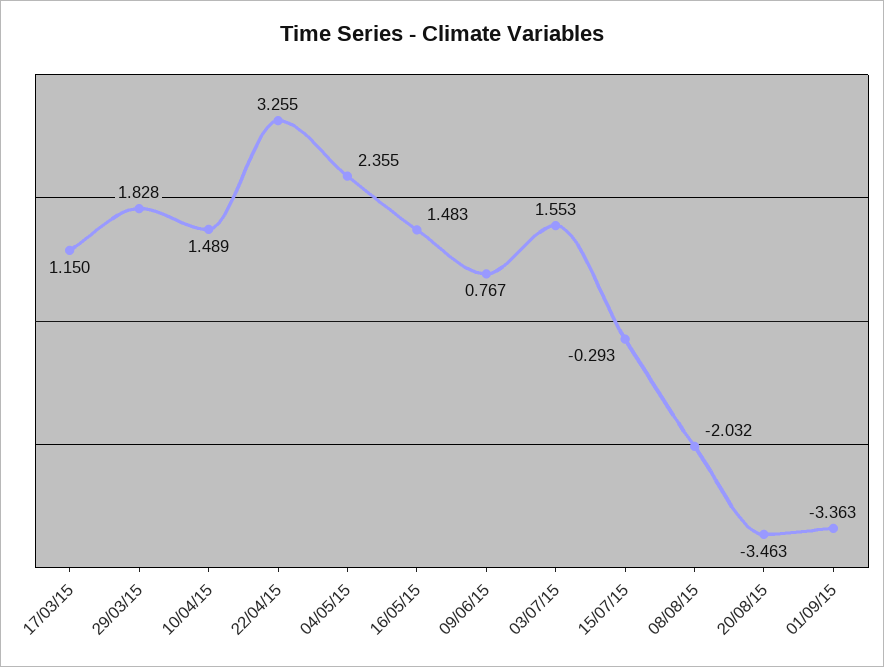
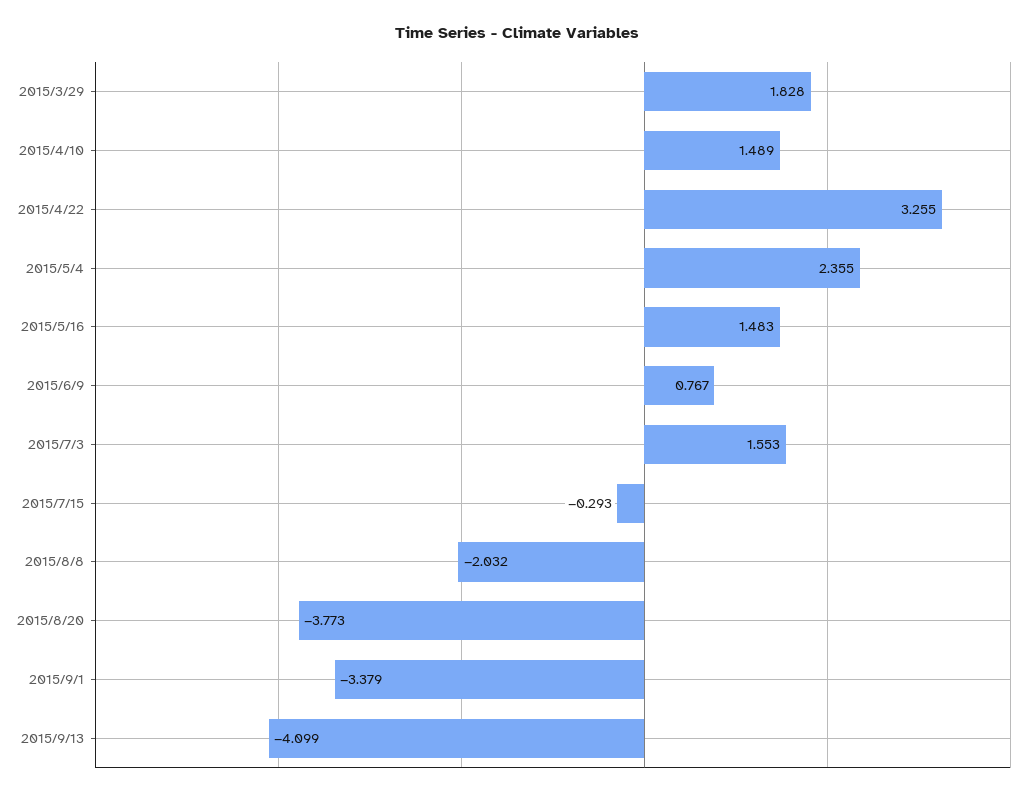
17/03/15: 1.15 -> none
20/08/15: -3.463 -> -3.773
01/09/15: -3.363 -> -3.379
2015/9/13: none -> -4.099

